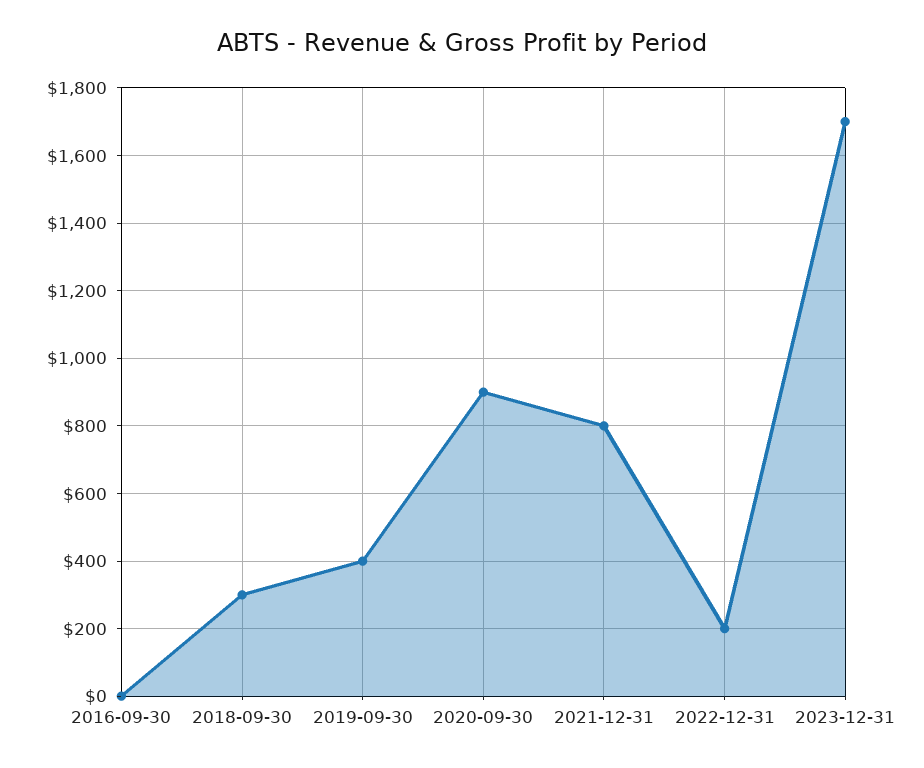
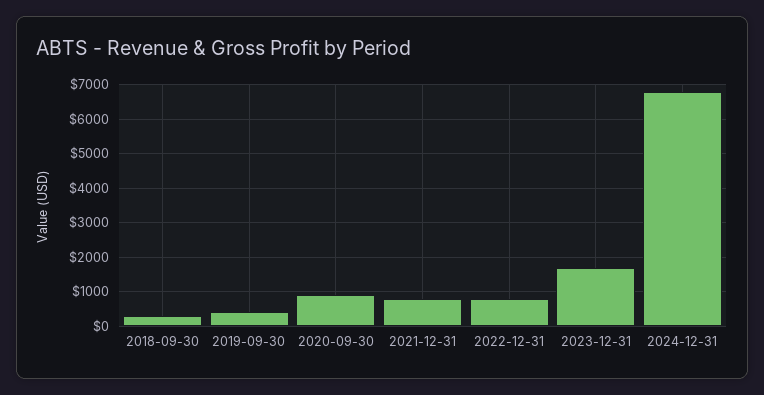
2016-09-30: 0 -> none
2022-12-31: 200 -> 800
2024-12-31: none -> 6800

